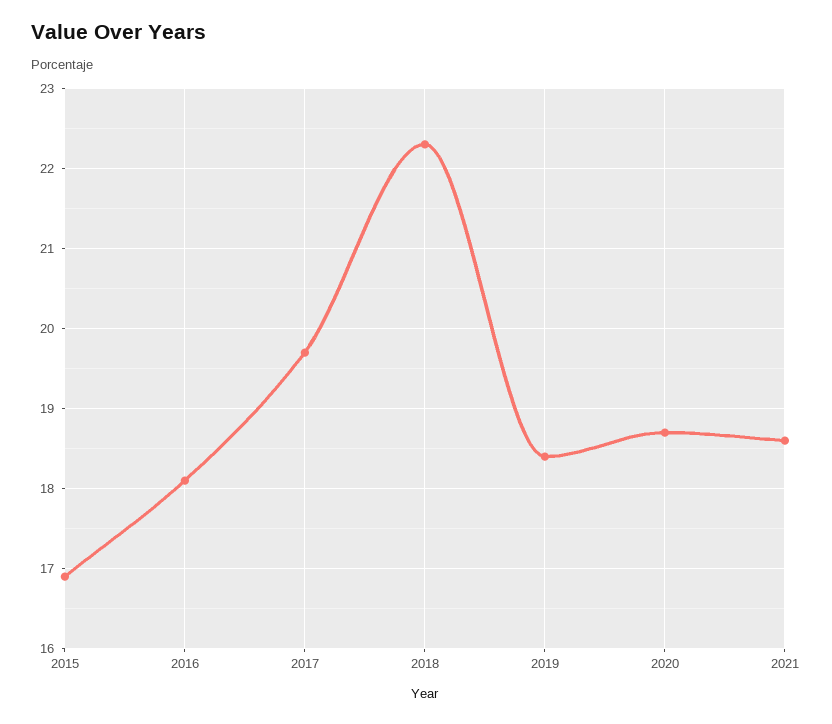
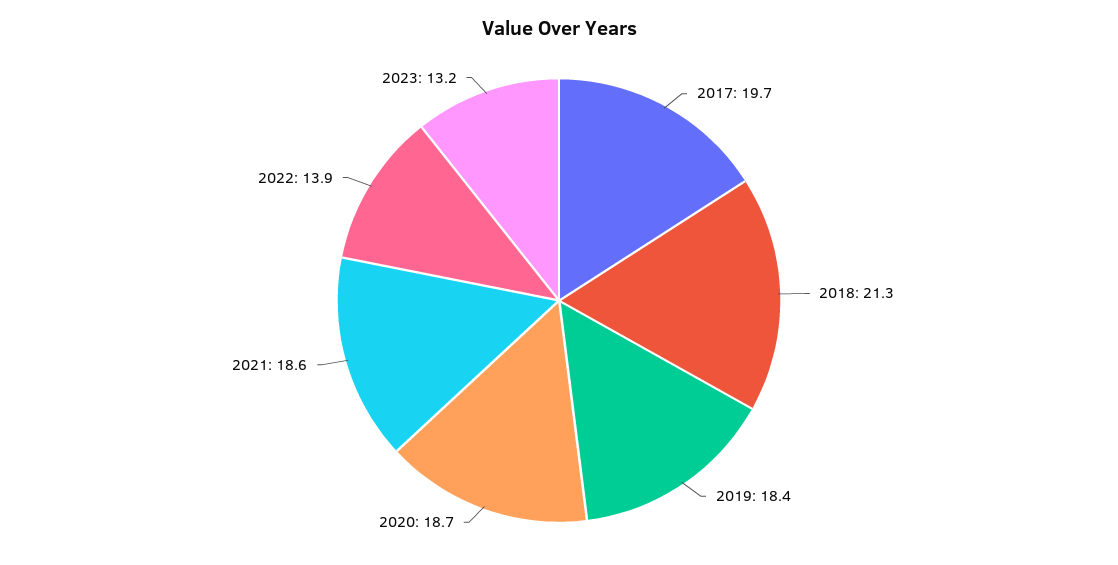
2015: 16.9 -> none
2016: 18.1 -> none
2018: 22.3 -> 21.3
2022: none -> 13.9
2023: none -> 13.2

